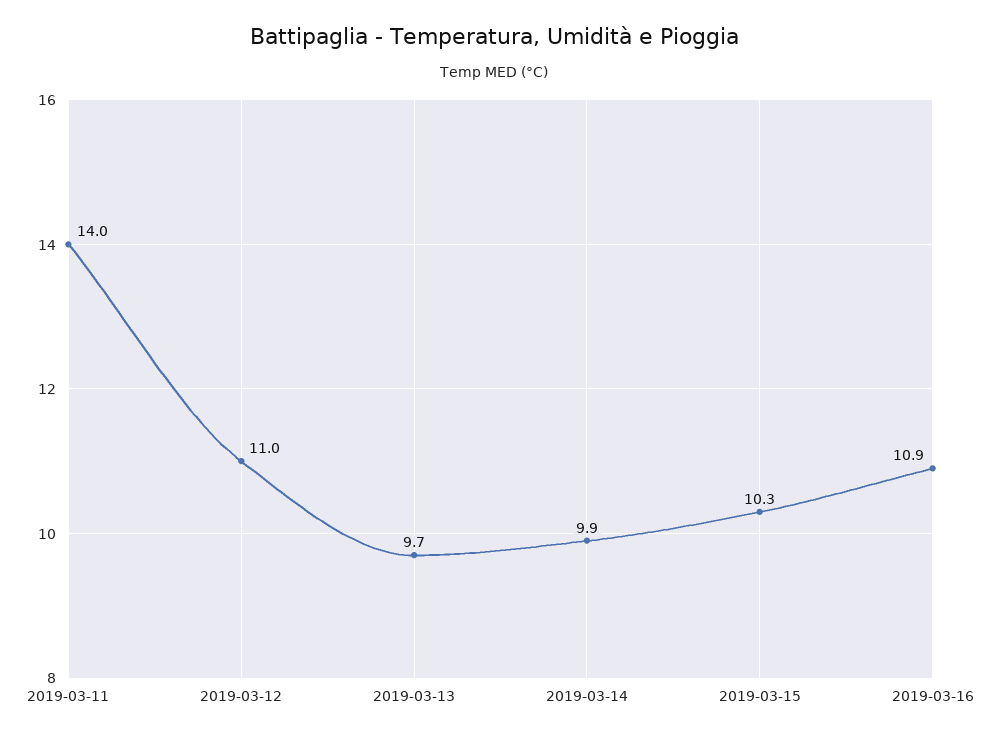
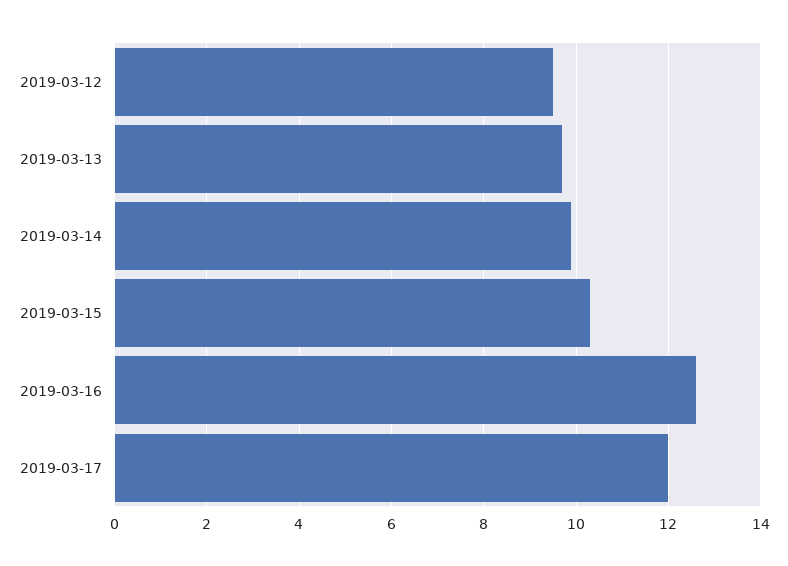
2019-03-11: 14 -> none
2019-03-12: 11 -> 9.5
2019-03-16: 10.9 -> 12.5
2019-03-17: none -> 12

